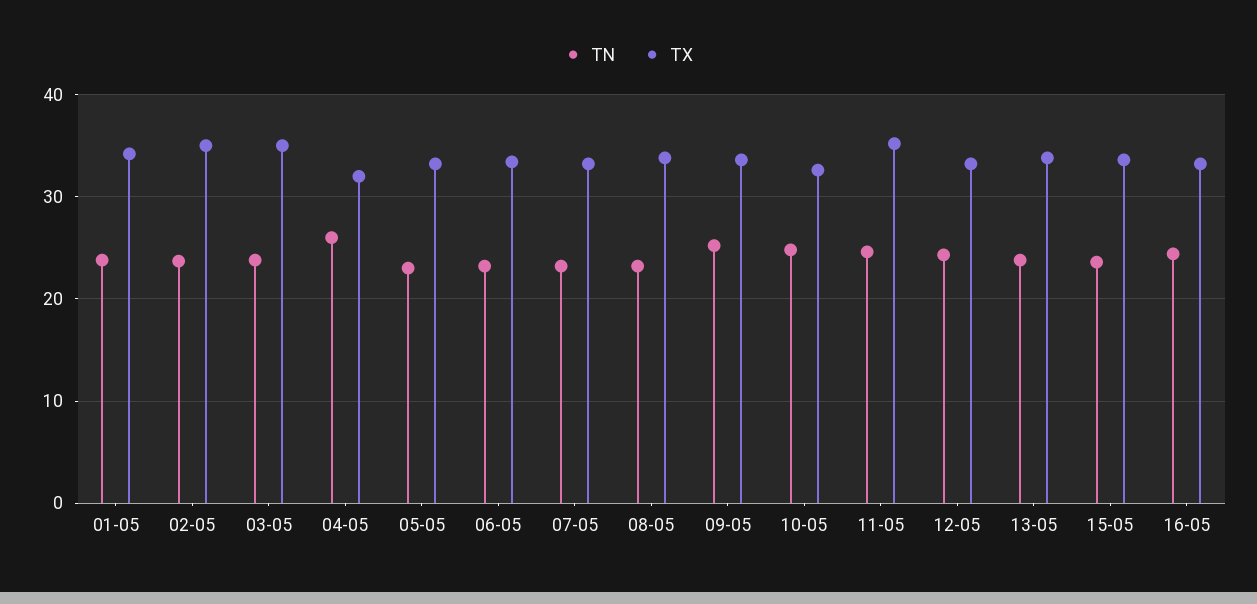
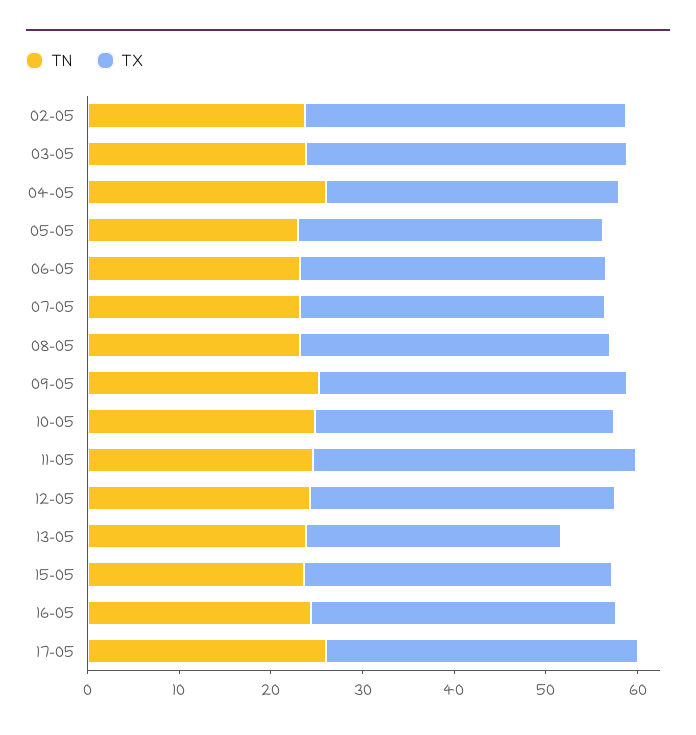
TN, 01-05: 24 -> none
TX, 01-05: 34 -> none
TX, 13-05: 34 -> 28
TN, 17-05: none -> 26
TX, 17-05: none -> 34

